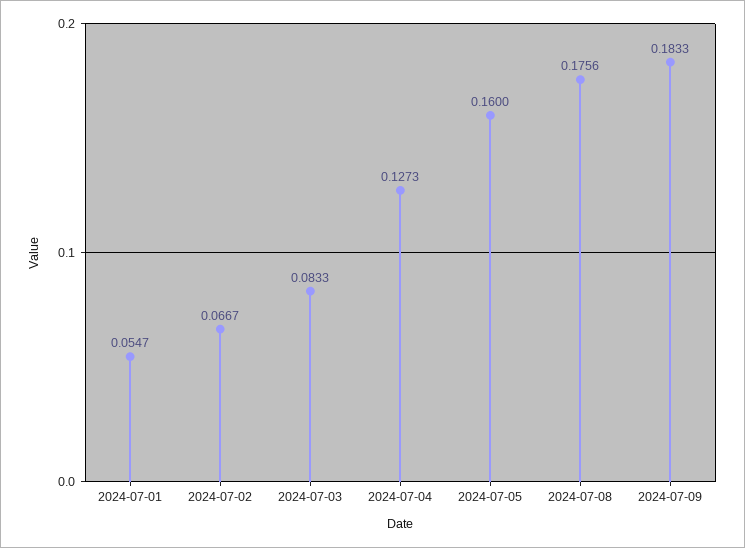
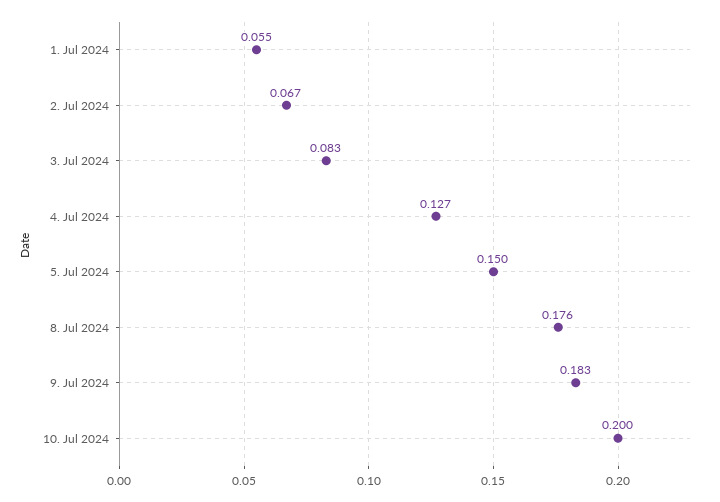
2024-07-05: 0.16 -> 0.15
10. Jul 2024: none -> 0.2

